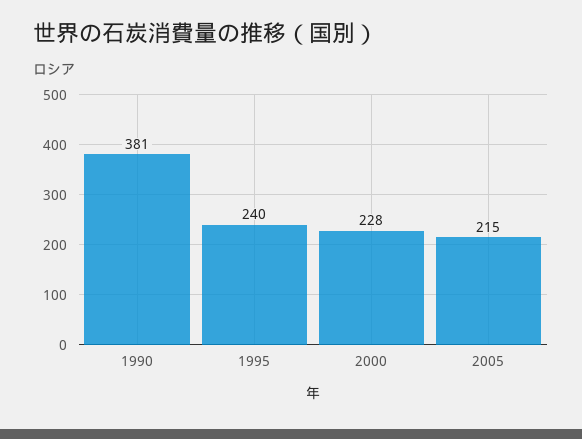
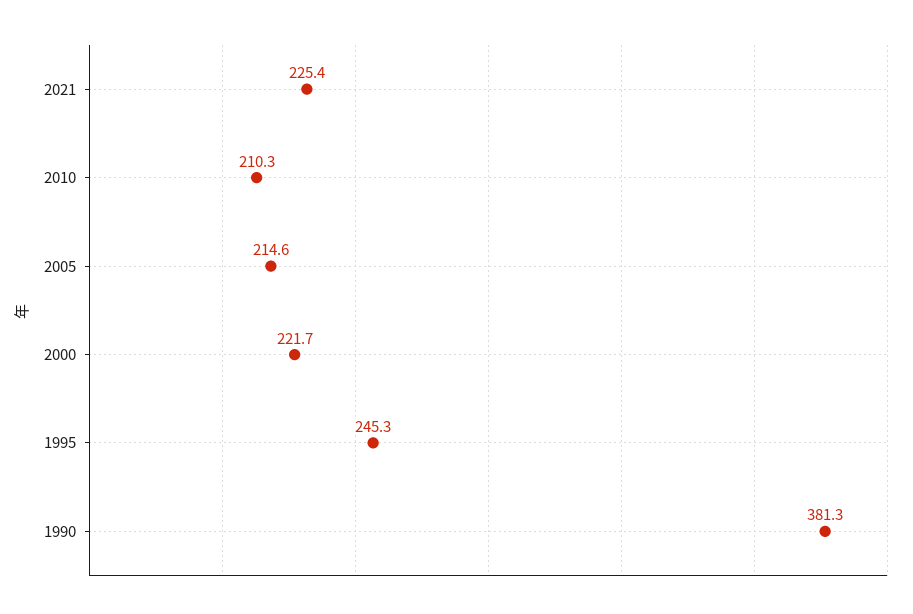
1995: 240 -> 245.3
2000: 228 -> 221.7
2021: none -> 225.4
2010: none -> 210.3

